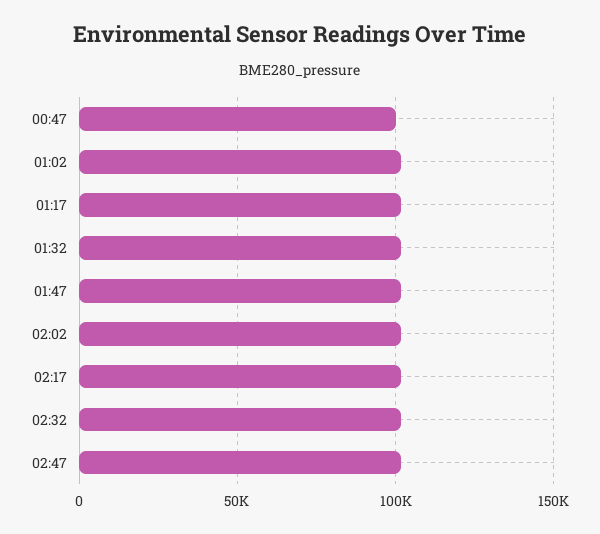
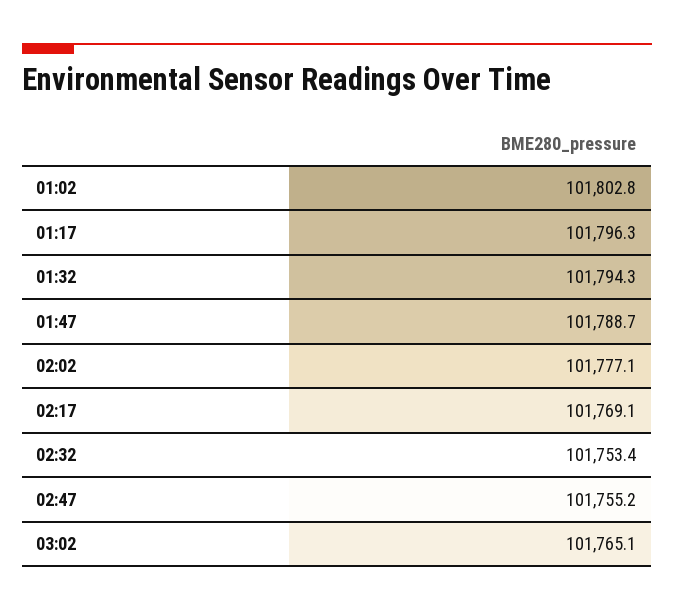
00:47: 100000 -> none
03:02: none -> 101765.1

